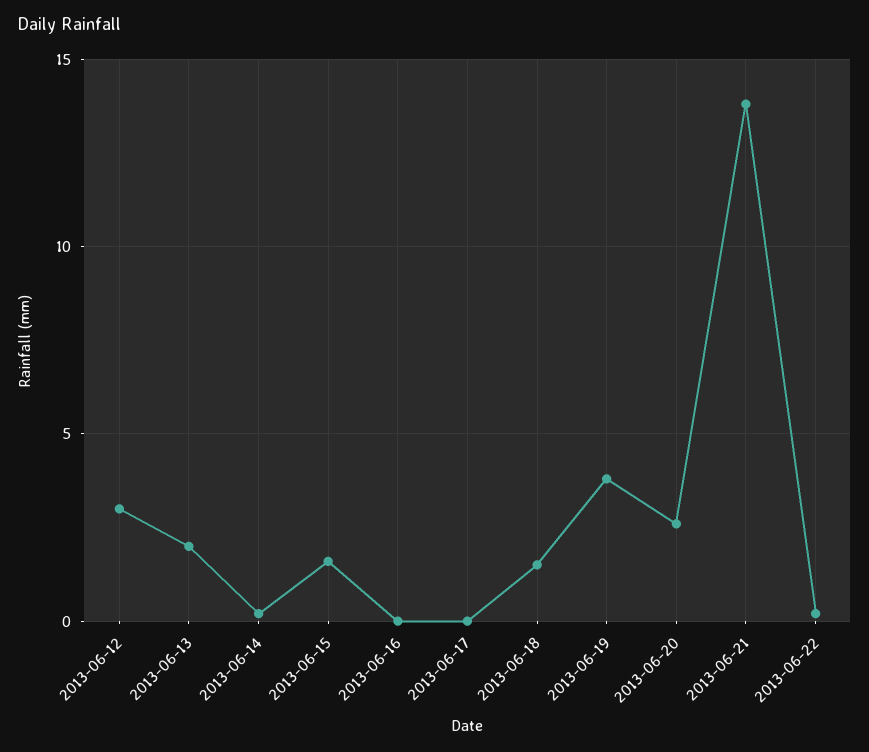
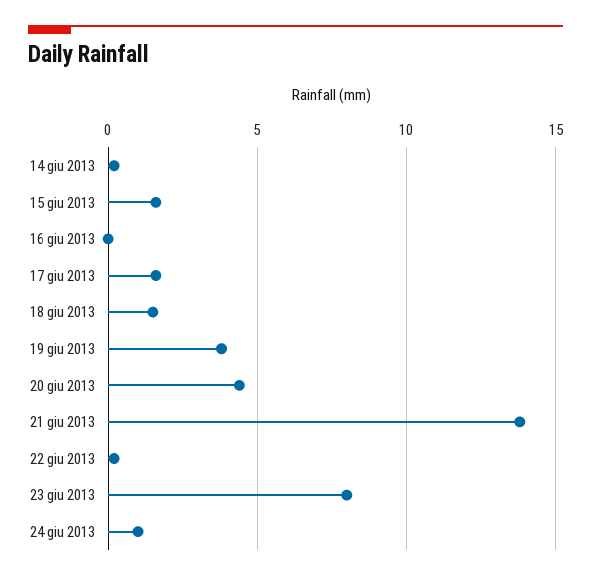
2013-06-12: 3 -> none
2013-06-13: 2 -> none
2013-06-17: 0 -> 1.5
2013-06-20: 2.5 -> 4.5
23 giu 2013: none -> 8
24 giu 2013: none -> 1

